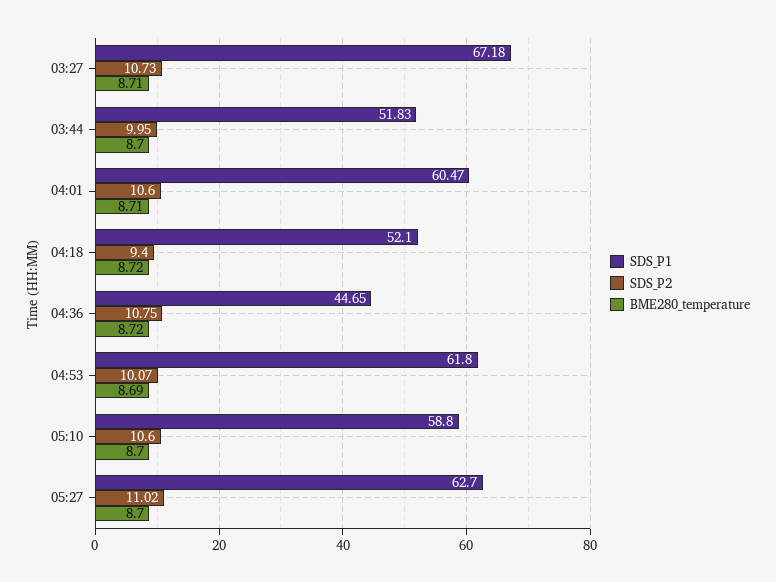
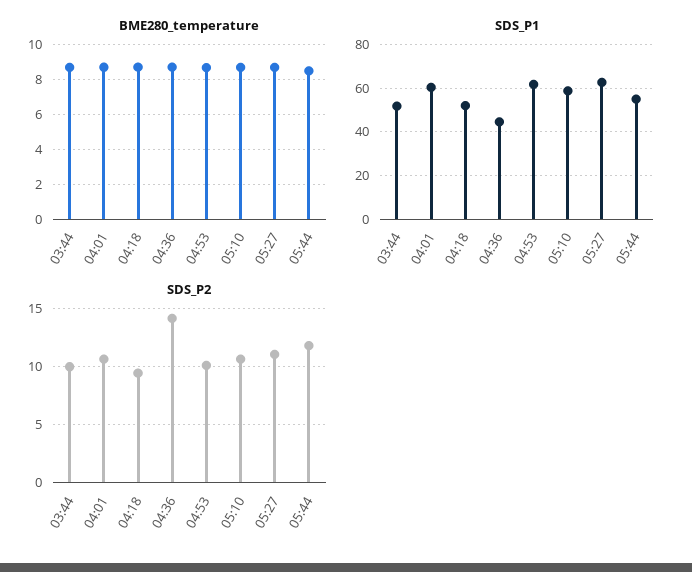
SDS_P1, 03:27: 67.18 -> none
SDS_P2, 03:27: 10.73 -> none
BME280_temperature, 03:27: 8.71 -> none
SDS_P2, 04:36: 10.75 -> 14
BME280_temperature, 05:44: none -> 8.5
SDS_P1, 05:44: none -> 55
SDS_P2, 05:44: none -> 12

